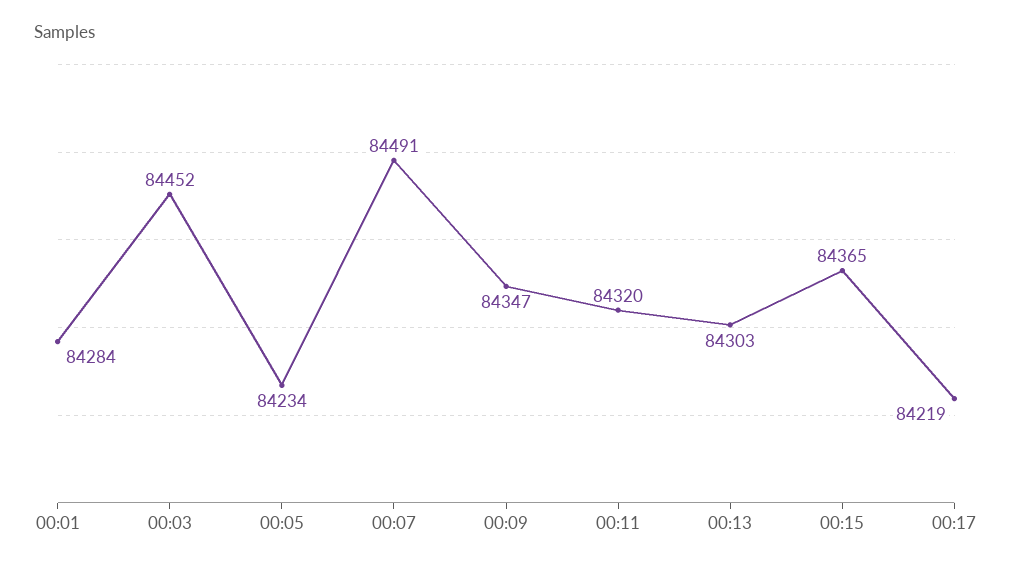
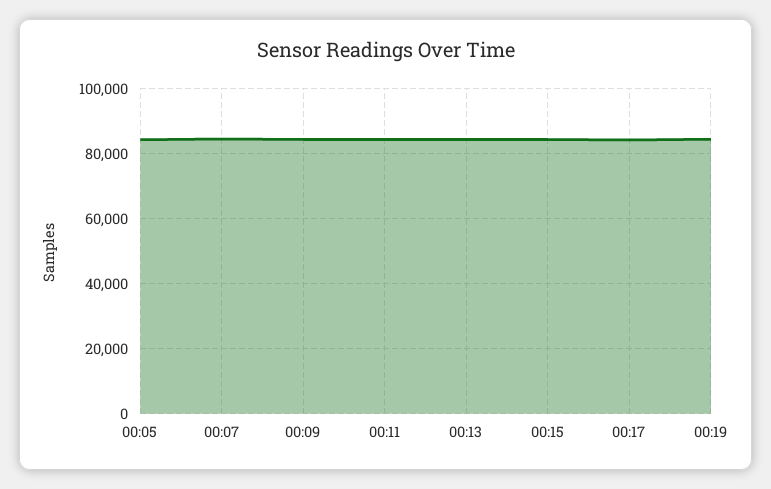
00:01: 84284 -> none
00:03: 84452 -> none
00:19: none -> 84000

